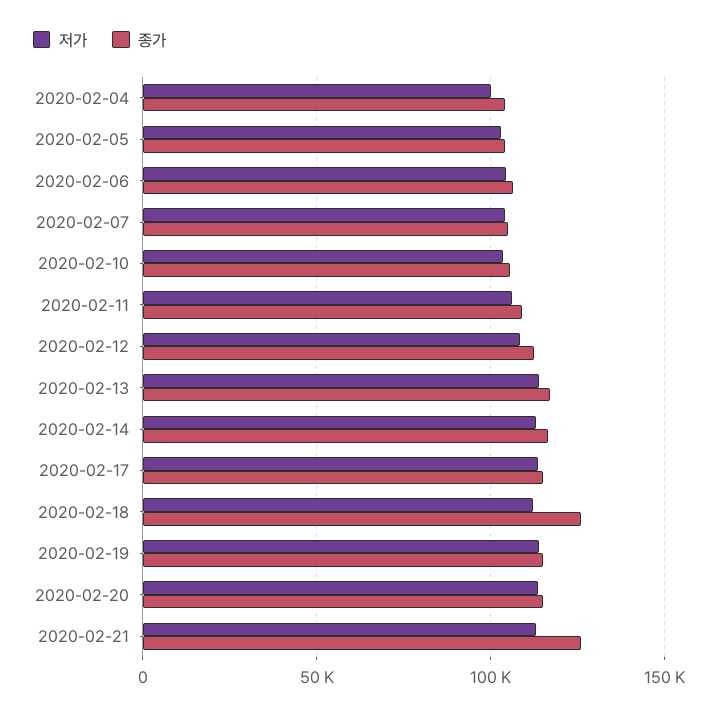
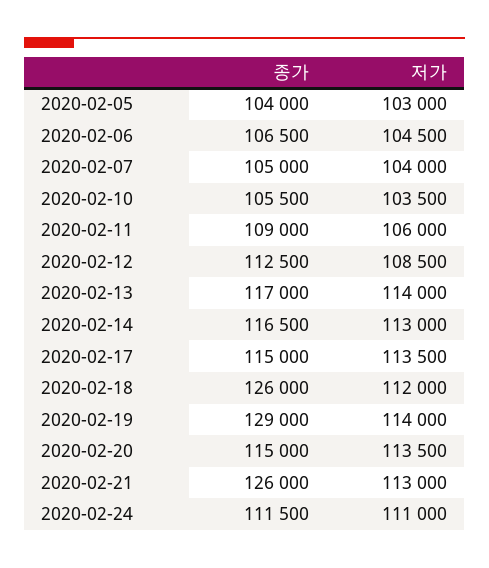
저가, 2020-02-04: 100000 -> none
종가, 2020-02-04: 105000 -> none
종가, 2020-02-19: 115000 -> 129000
종가, 2020-02-24: none -> 111500
저가, 2020-02-24: none -> 111000

